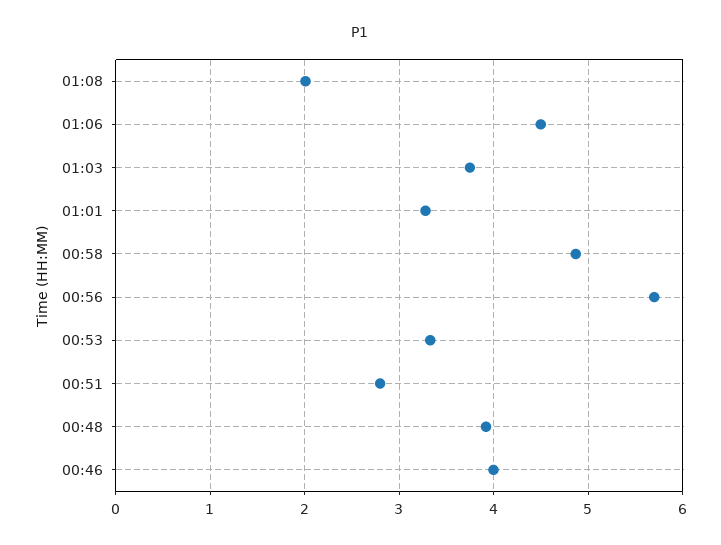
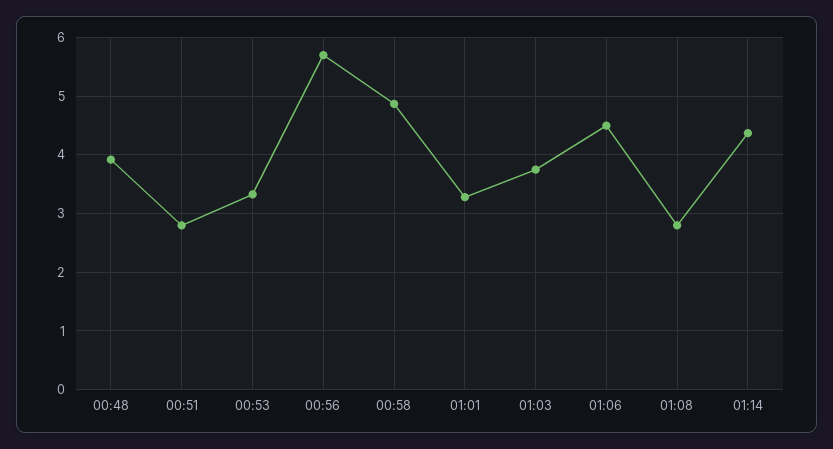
01:08: 2 -> 2.8
00:46: 4 -> none
01:14: none -> 4.4

